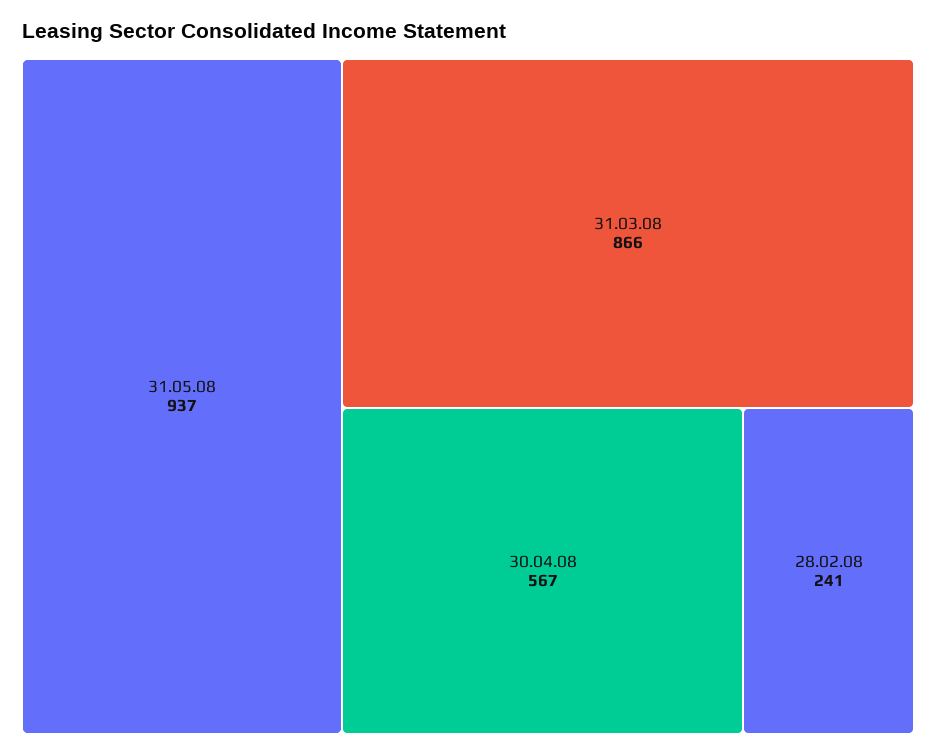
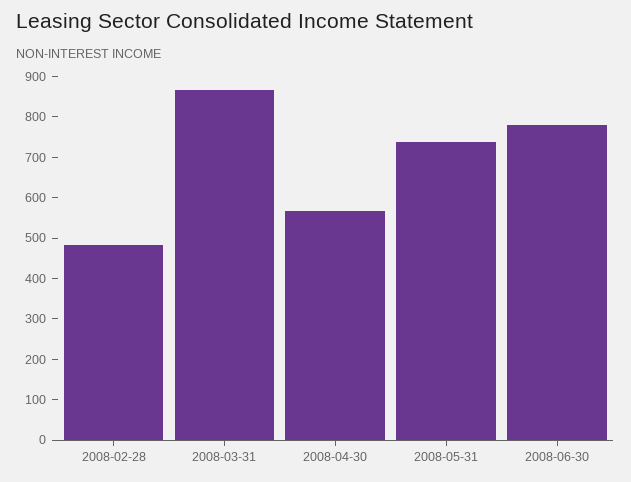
31.05.08: 937 -> 740
28.02.08: 241 -> 480
2008-06-30: none -> 780

